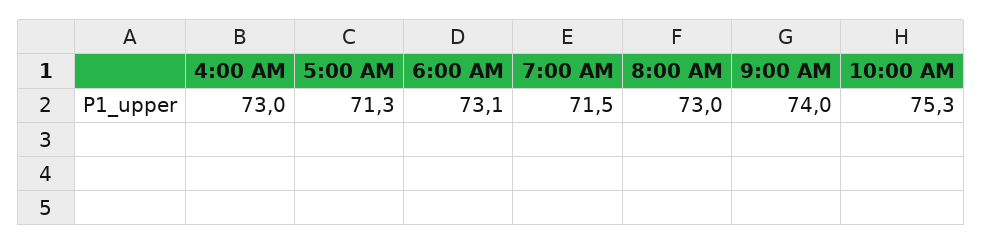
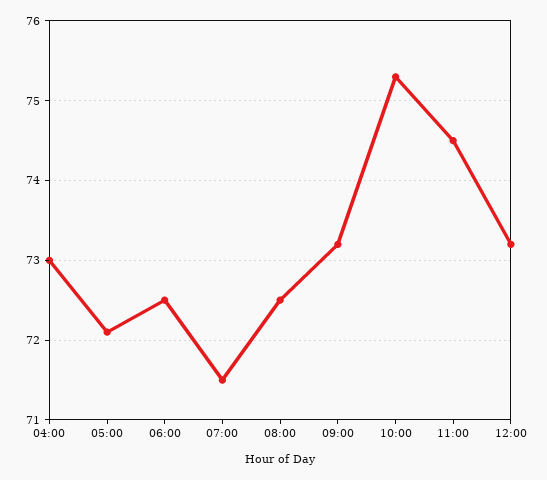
5:00 AM: 71.3 -> 72.1
6:00 AM: 73.1 -> 72.5
8:00 AM: 73 -> 72.5
9:00 AM: 74 -> 73.2
11:00: none -> 74.5
12:00: none -> 73.2

